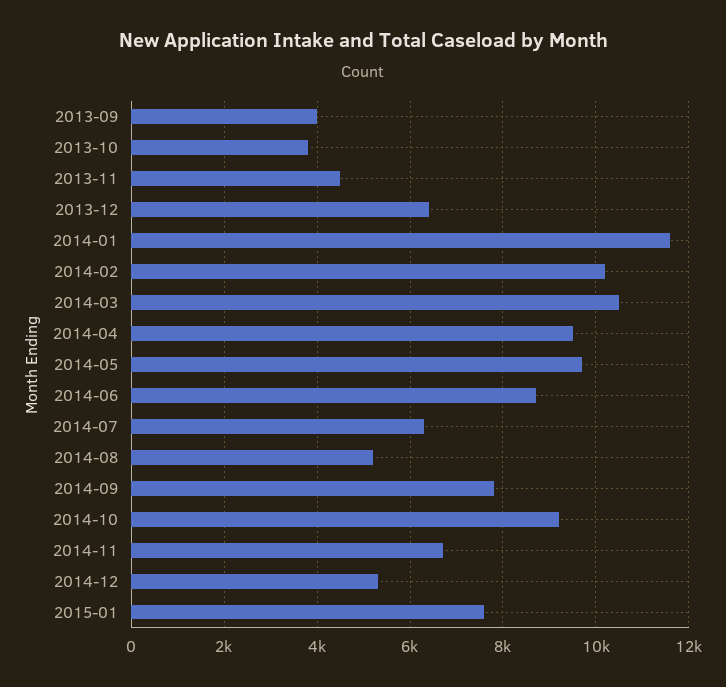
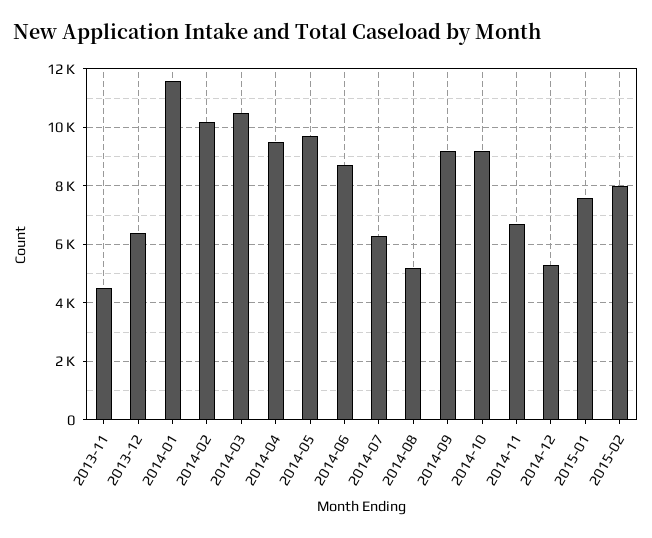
2013-09: 4000 -> none
2013-10: 3800 -> none
2014-09: 7800 -> 9250
2015-02: none -> 8000

